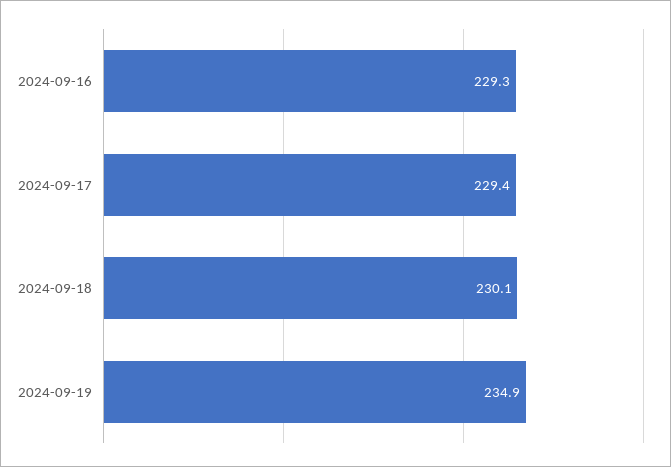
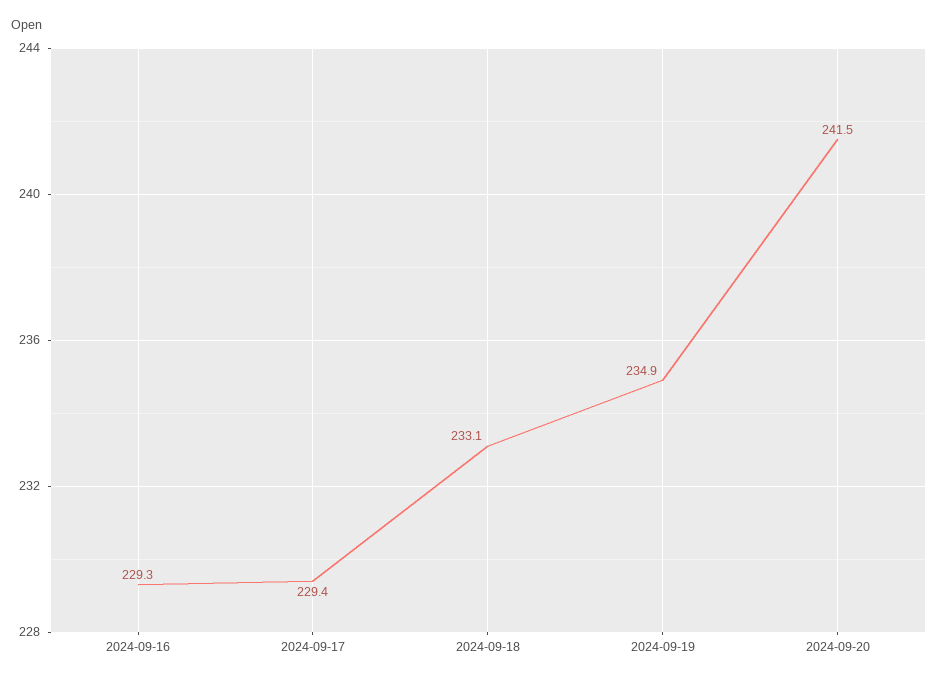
2024-09-18: 230.1 -> 233.1
2024-09-20: none -> 241.5

